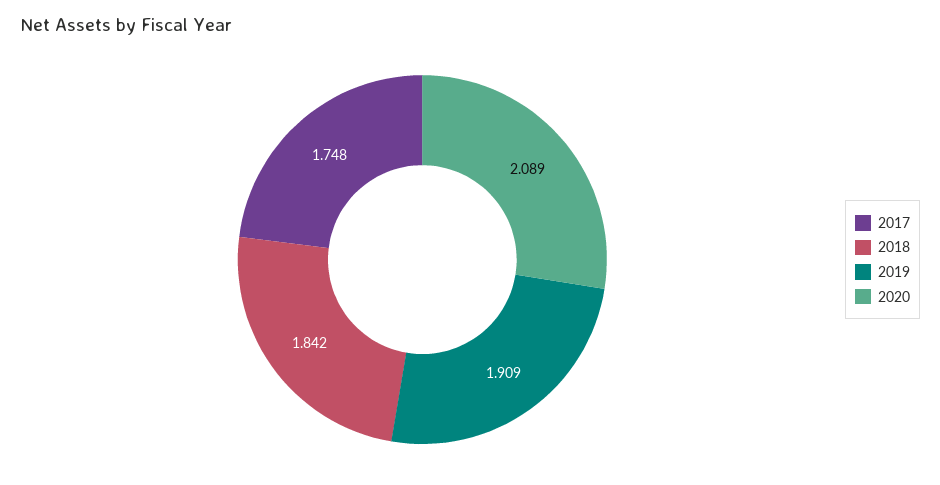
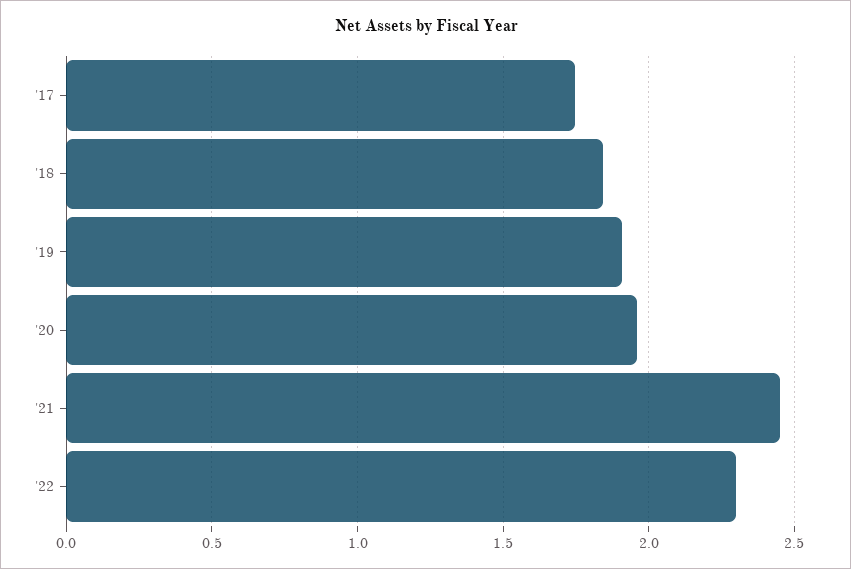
2020: 2.089 -> 1.95
'21: none -> 2.45
'22: none -> 2.3

